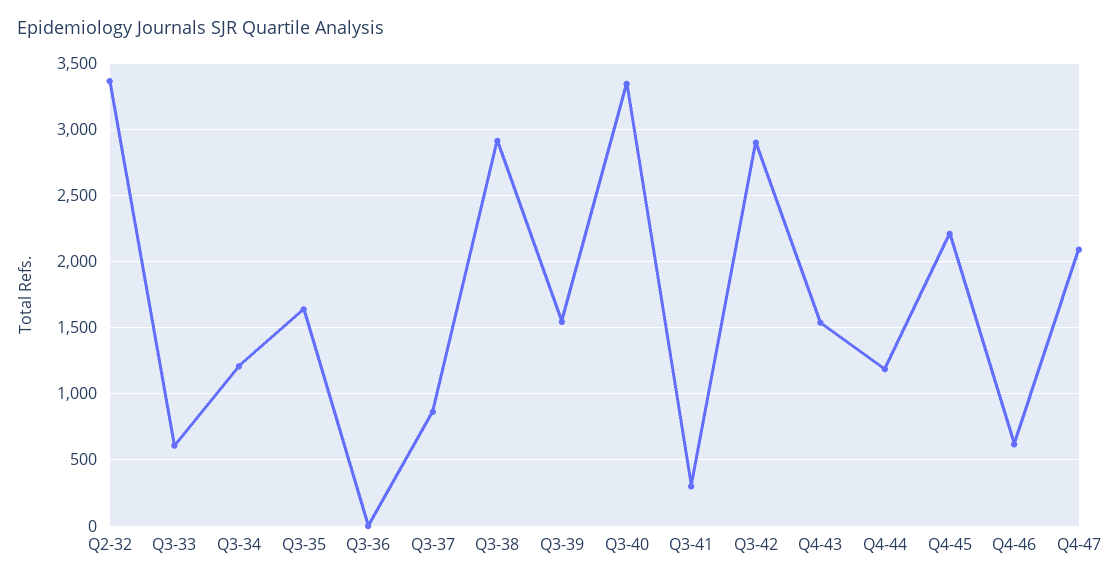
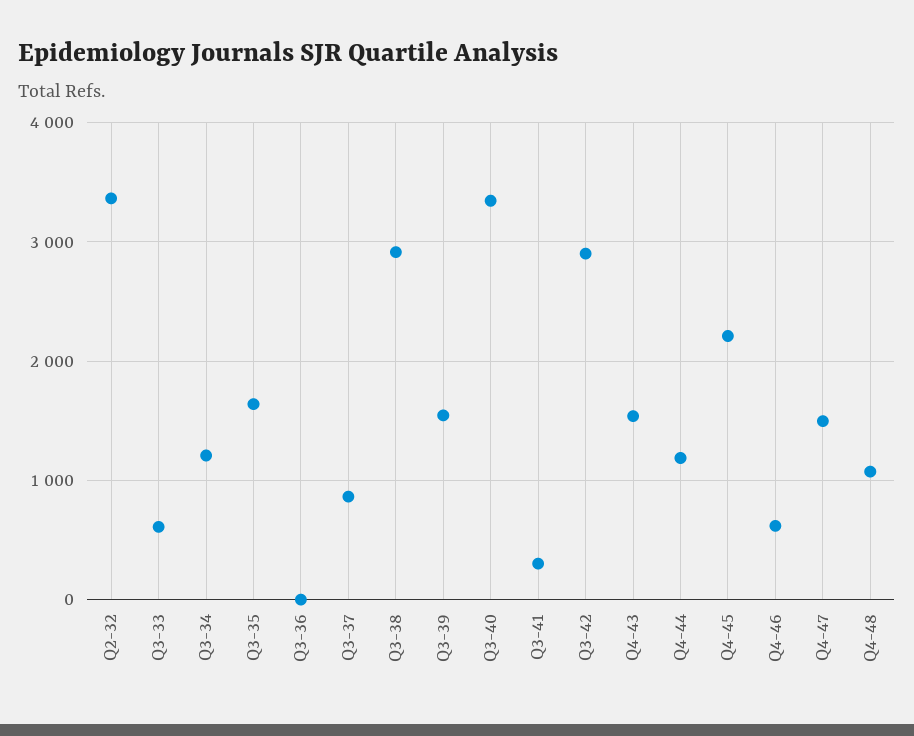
Q4-47: 2100 -> 1500
Q4-48: none -> 1100

